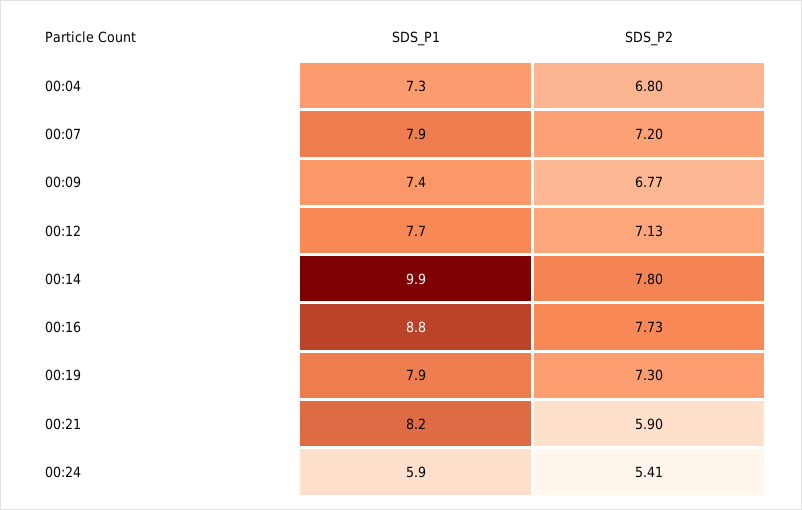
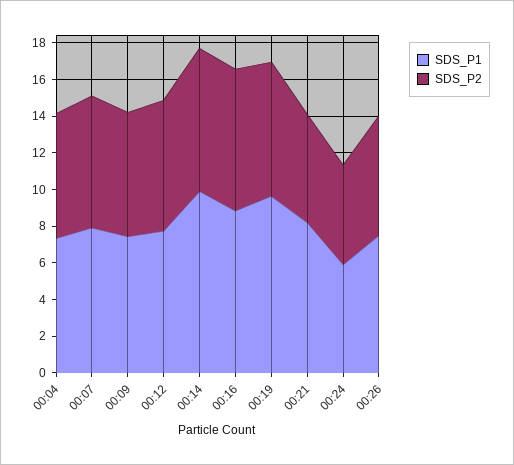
SDS_P1, 00:19: 7.9 -> 9.5
SDS_P1, 00:26: none -> 7.5
SDS_P2, 00:26: none -> 6.5

